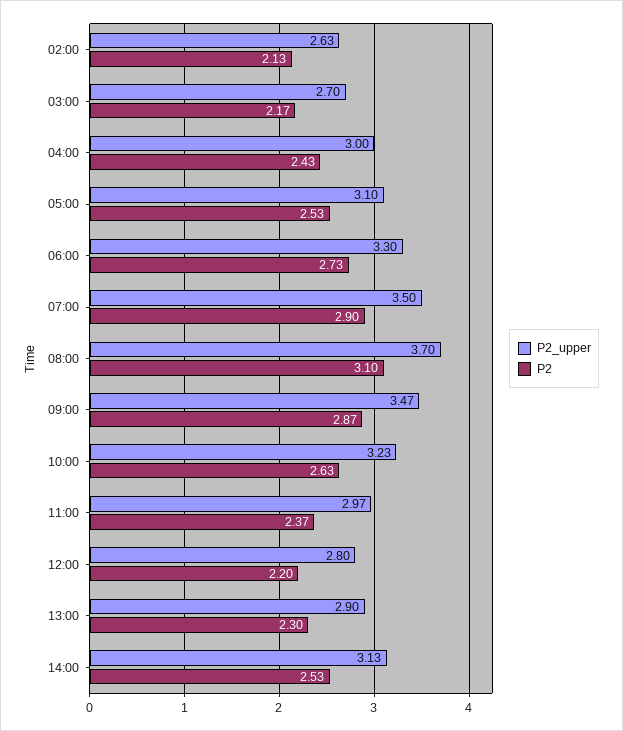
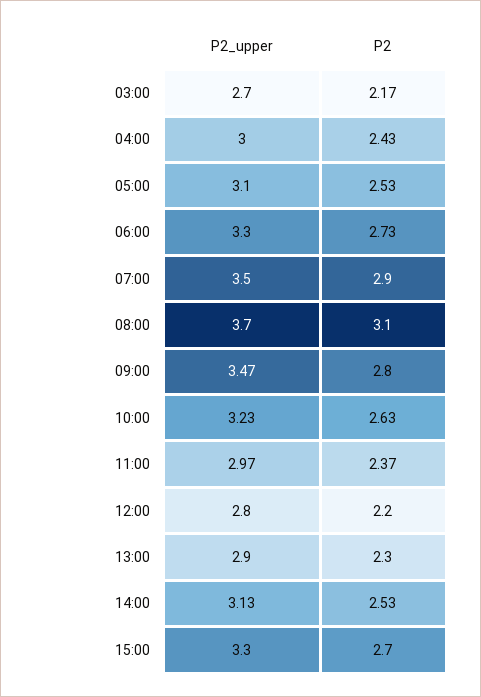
P2_upper, 02:00: 2.63 -> none
P2, 02:00: 2.13 -> none
P2, 09:00: 2.87 -> 2.8
P2_upper, 15:00: none -> 3.3
P2, 15:00: none -> 2.7

